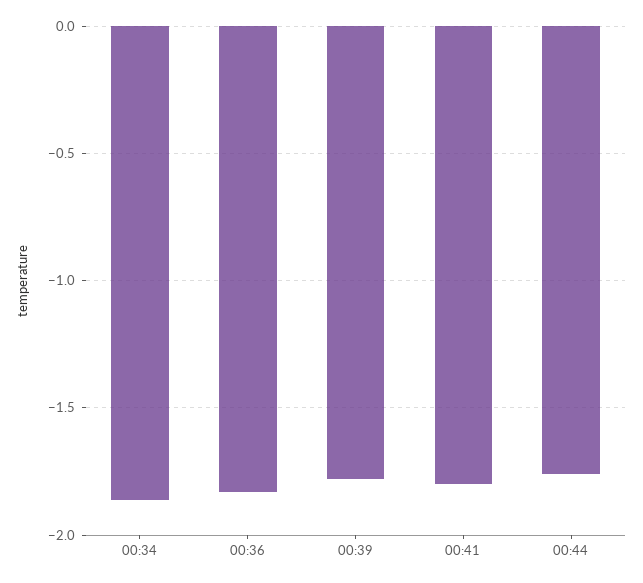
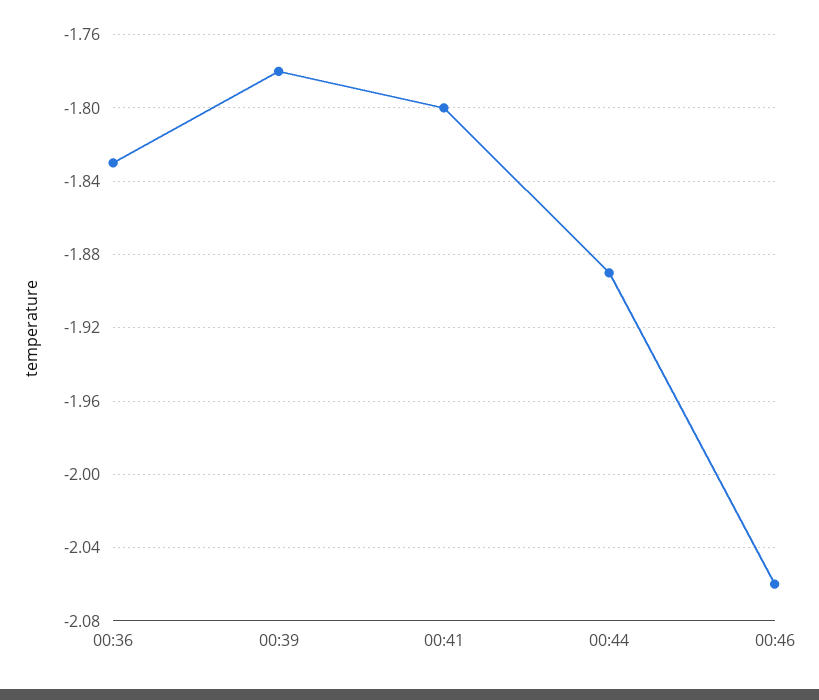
00:34: -1.85 -> none
00:44: -1.75 -> -1.89
00:46: none -> -2.06

